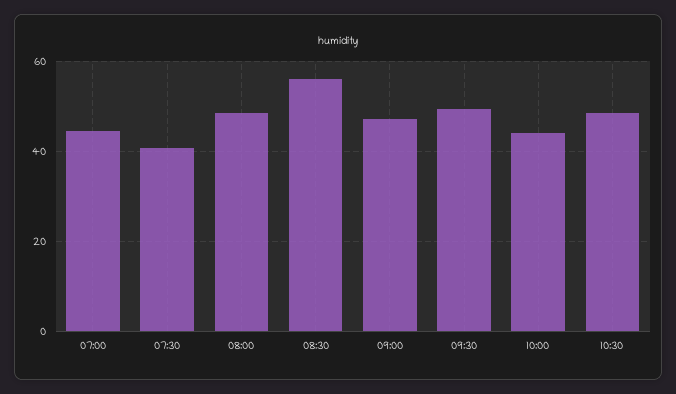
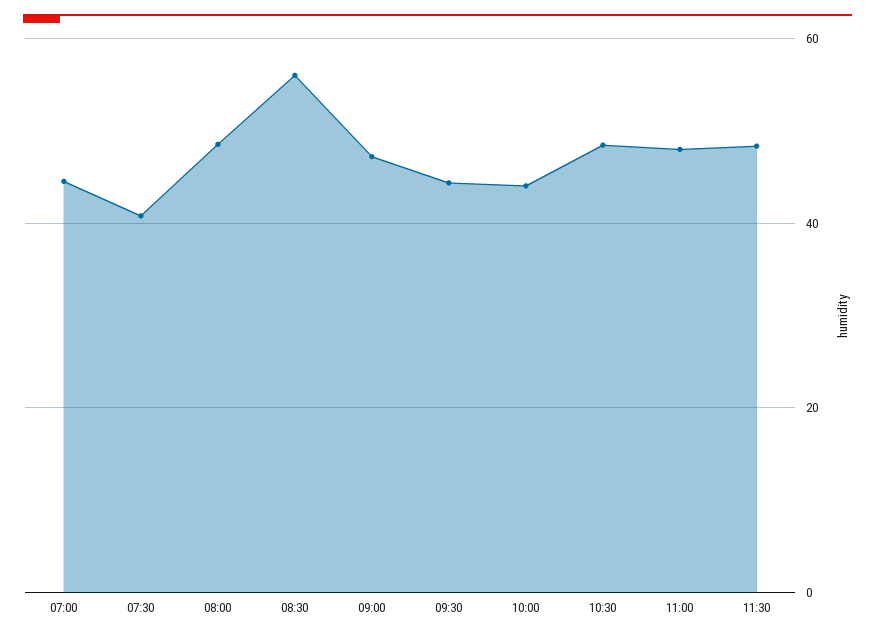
09:30: 50 -> 44
11:00: none -> 48
11:30: none -> 48

